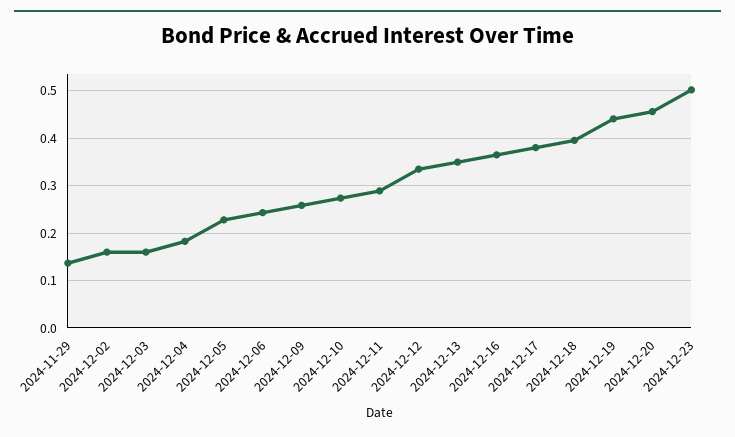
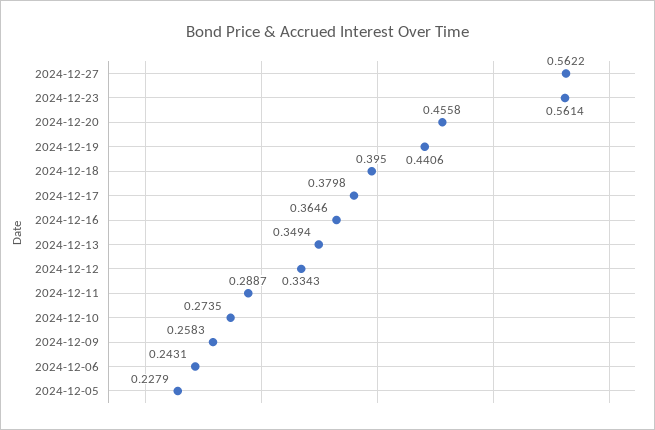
2024-11-29: 0.14 -> none
2024-12-02: 0.16 -> none
2024-12-03: 0.16 -> none
2024-12-04: 0.18 -> none
2024-12-23: 0.5 -> 0.5614
2024-12-27: none -> 0.5622

